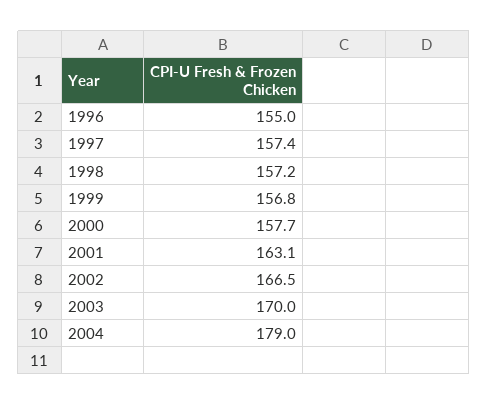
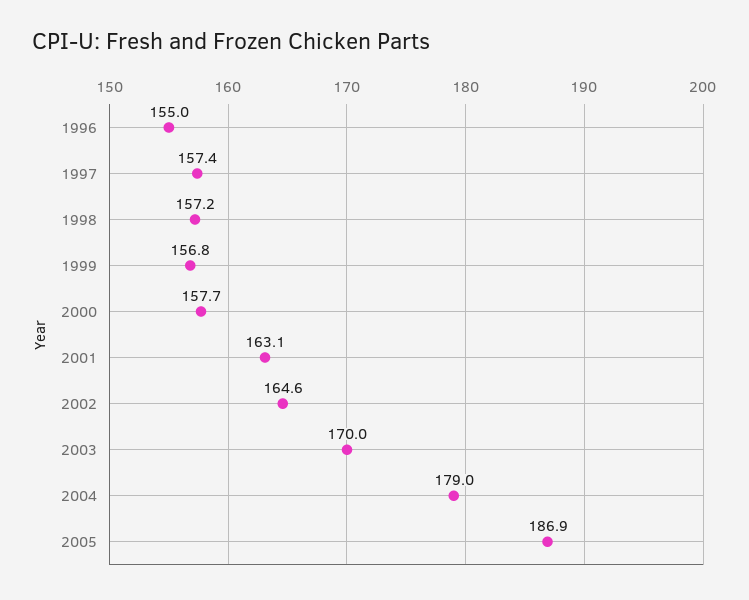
2002: 166.5 -> 164.6
2005: none -> 186.9

